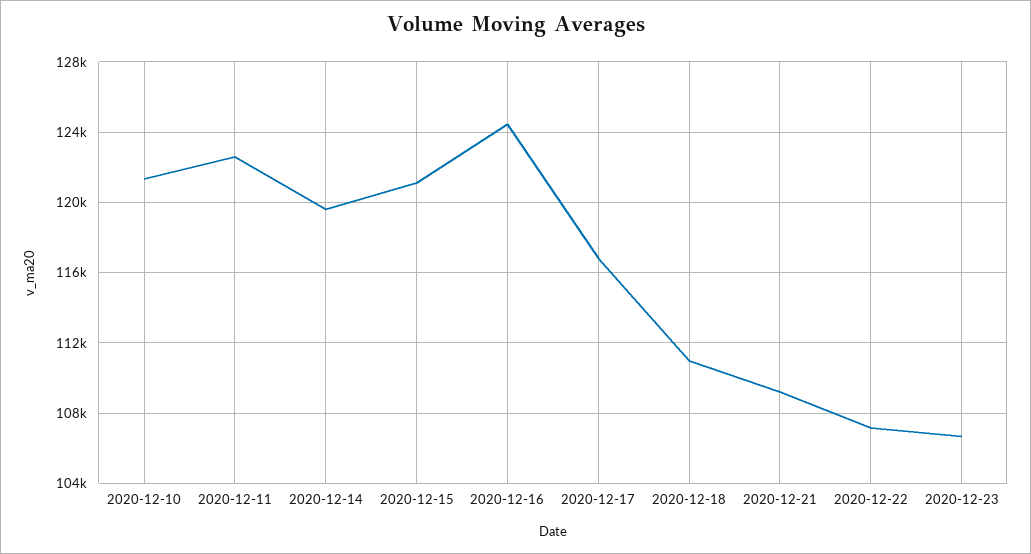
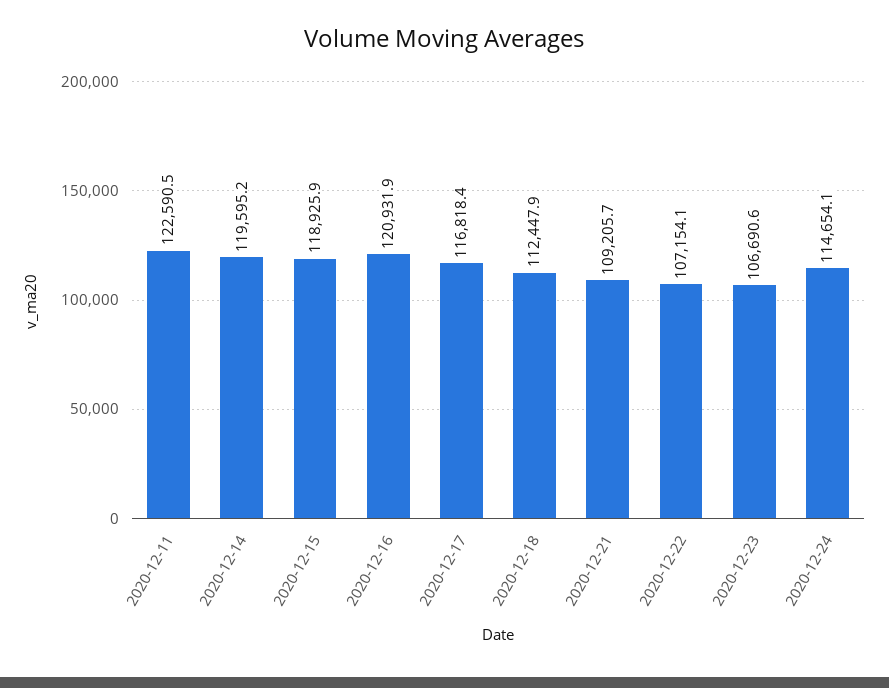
2020-12-10: 121500 -> none
2020-12-15: 121000 -> 118925.9
2020-12-16: 124500 -> 120931.9
2020-12-18: 111000 -> 112447.9
2020-12-24: none -> 114654.1

